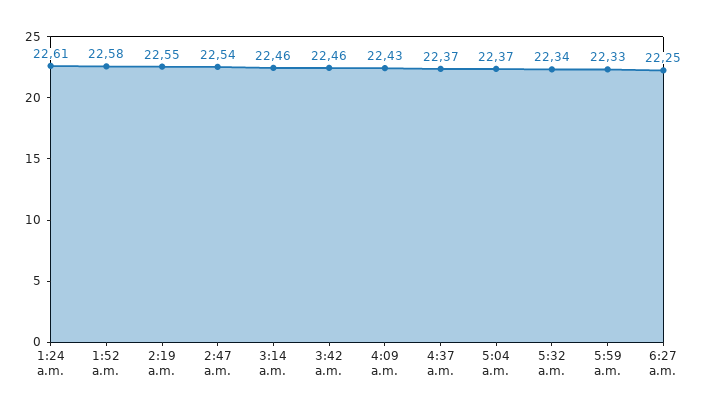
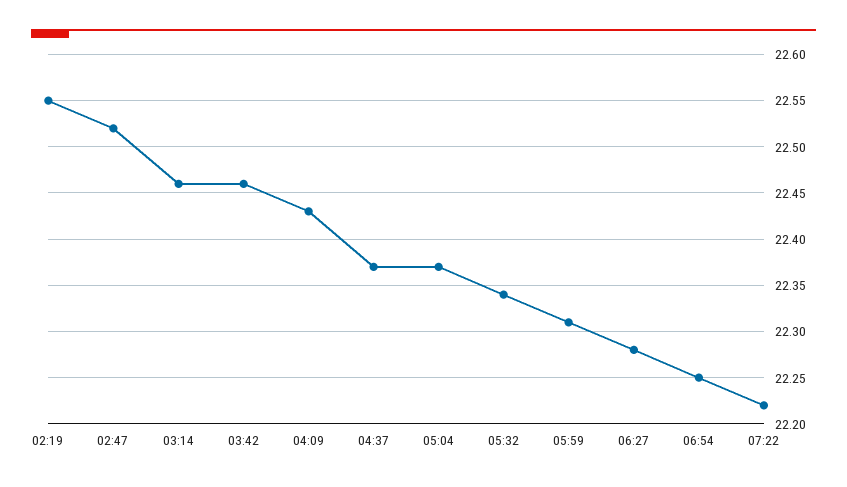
1:24 a.m.: 22.61 -> none
1:52 a.m.: 22.58 -> none
2:47 a.m.: 22.54 -> 22.52
5:59 a.m.: 22.33 -> 22.31
6:27 a.m.: 22.25 -> 22.28
06:54: none -> 22.25
07:22: none -> 22.22

